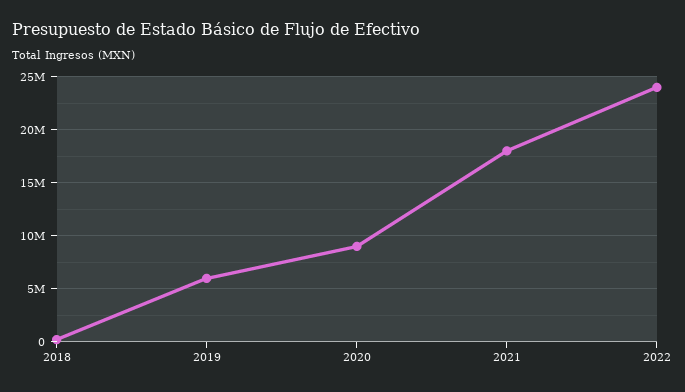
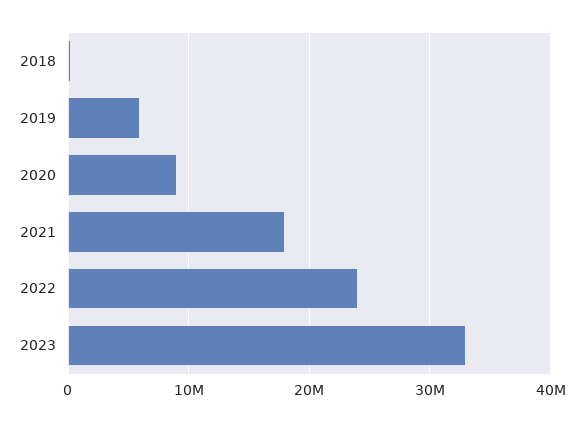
2023: none -> 33000000

